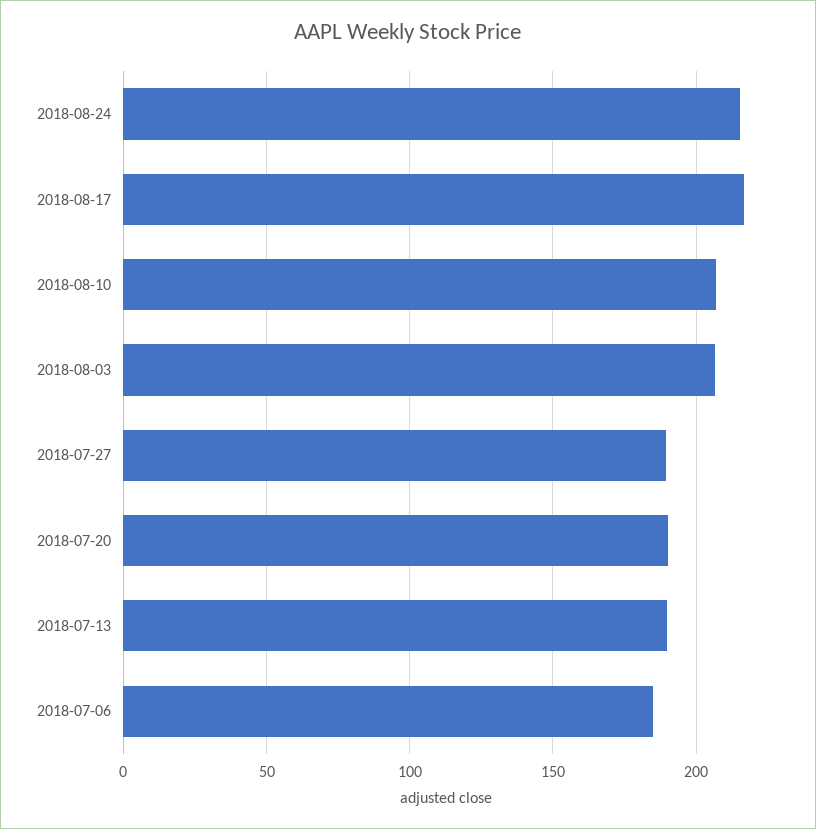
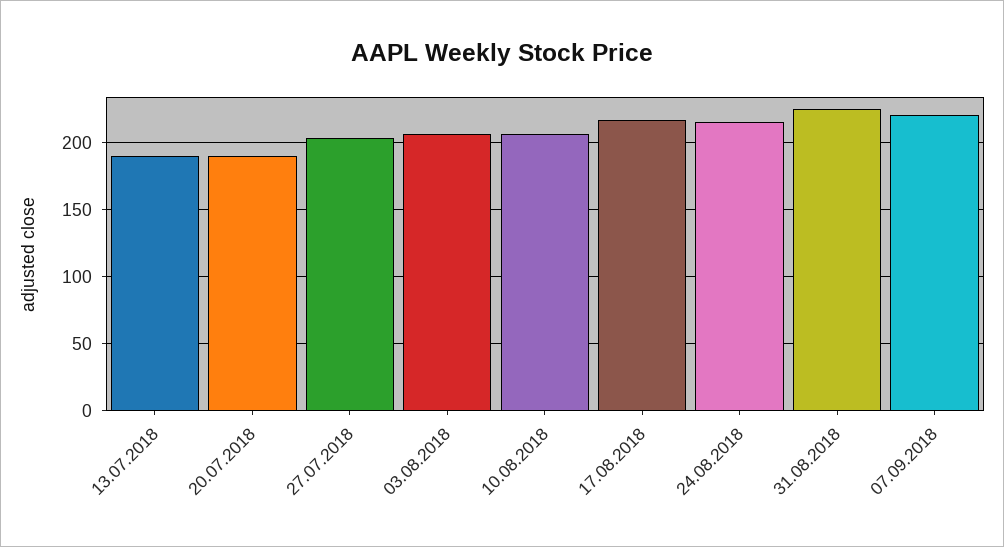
2018-07-27: 190 -> 205
2018-07-06: 185 -> none
31.08.2018: none -> 225
07.09.2018: none -> 220

